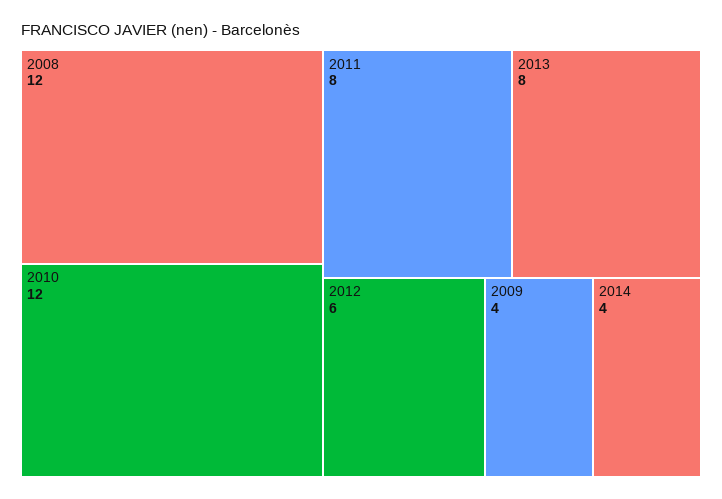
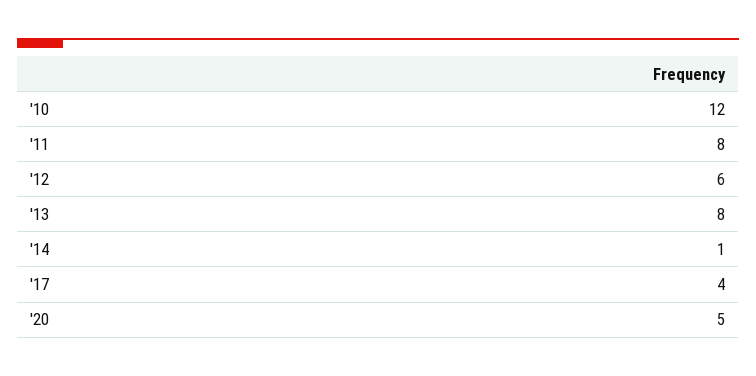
2008: 12 -> none
2009: 4 -> none
2014: 4 -> 1
'17: none -> 4
'20: none -> 5

